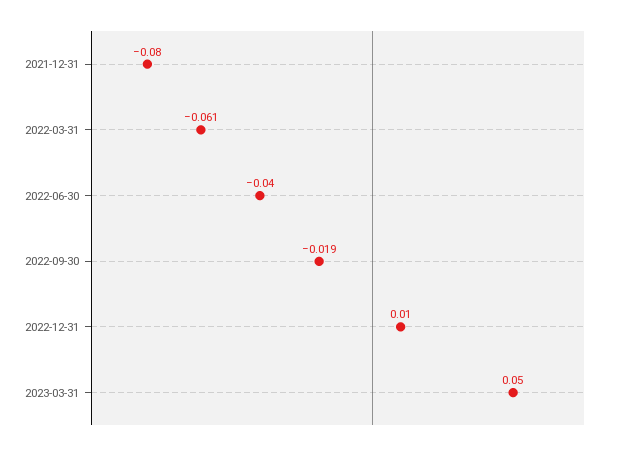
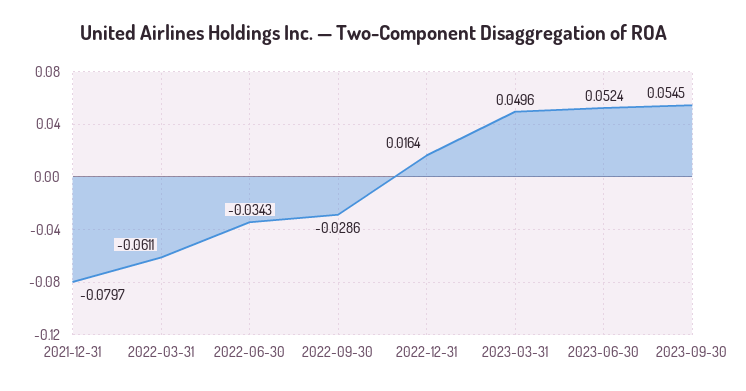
2022-06-30: -0.04 -> -0.0343
2022-09-30: -0.019 -> -0.0286
2022-12-31: 0.01 -> 0.0164
2023-06-30: none -> 0.0524
2023-09-30: none -> 0.0545

